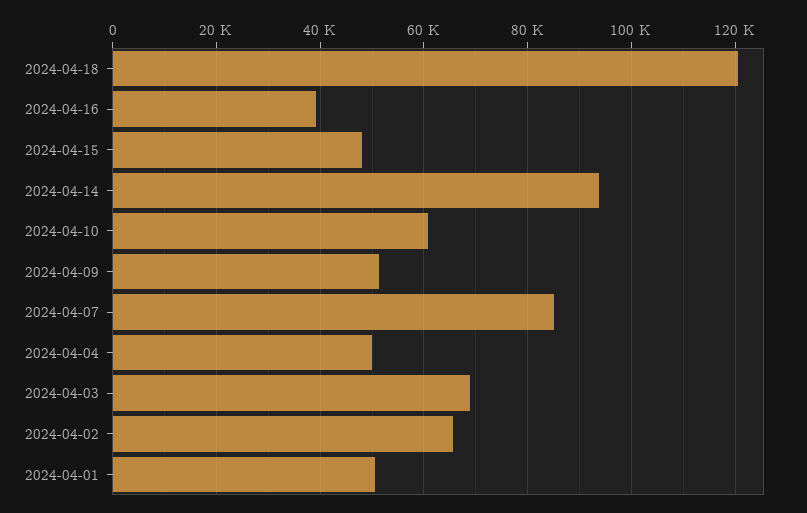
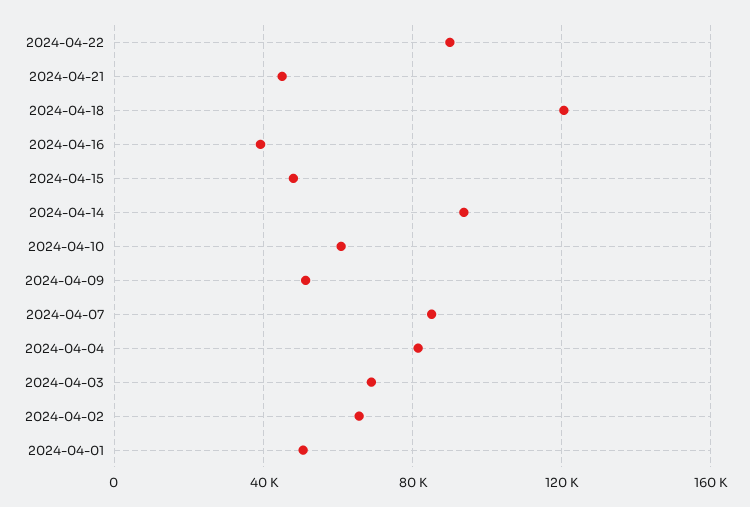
2024-04-04: 50000 -> 80000
2024-04-22: none -> 90000
2024-04-21: none -> 45000

